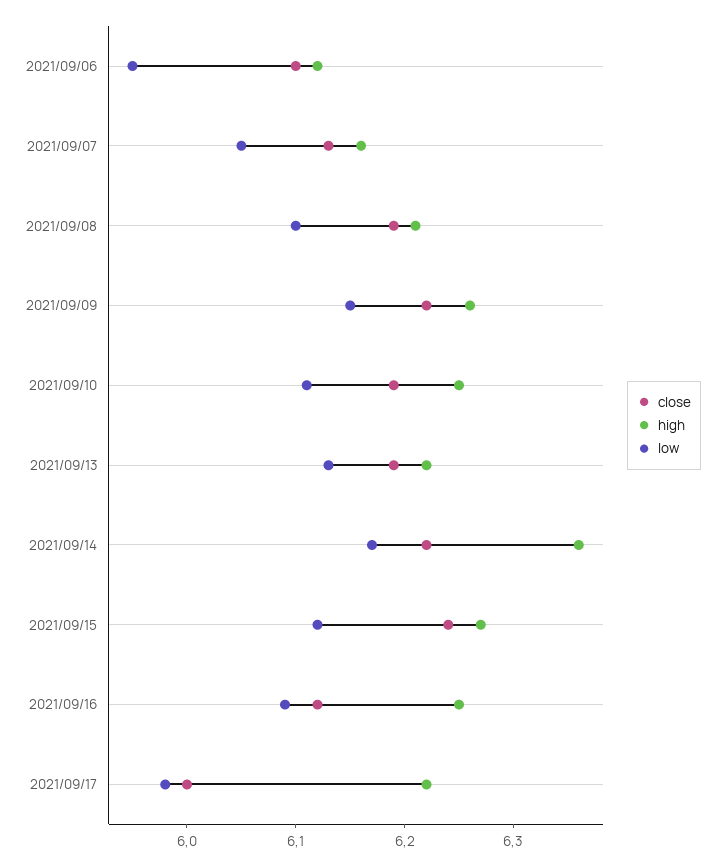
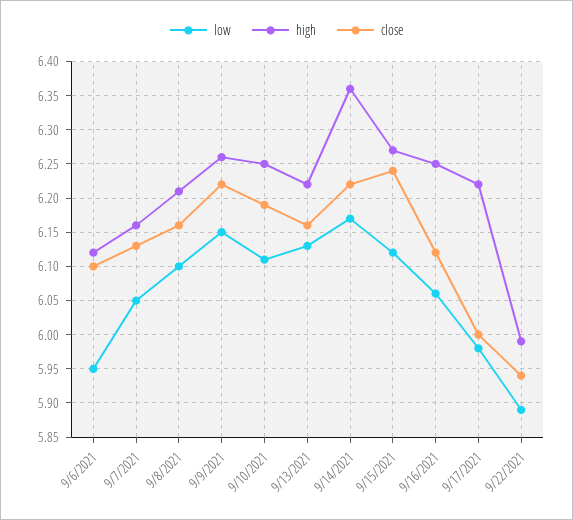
close, 2021/09/08: 6.19 -> 6.16
close, 2021/09/13: 6.19 -> 6.16
low, 2021/09/16: 6.09 -> 6.06
low, 9/22/2021: none -> 5.89
high, 9/22/2021: none -> 5.99
close, 9/22/2021: none -> 5.94

